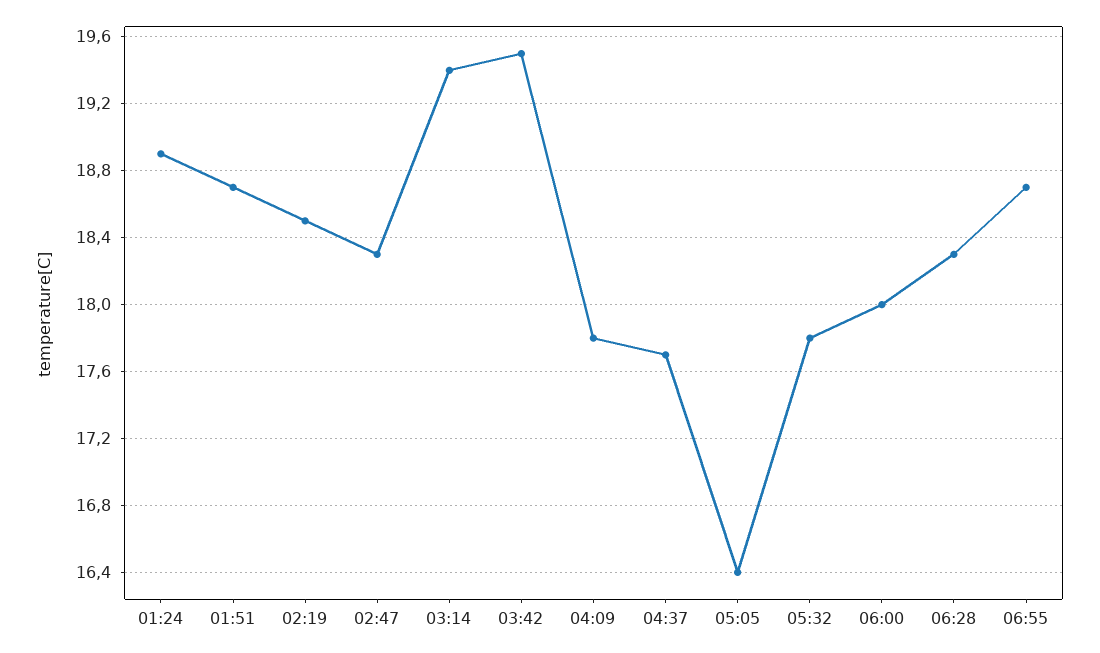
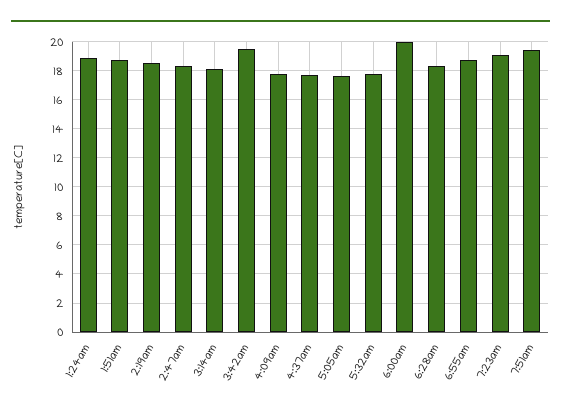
03:14: 19.4 -> 18
05:05: 16.4 -> 17.5
06:00: 18 -> 20
7:23am: none -> 19
7:51am: none -> 19.5

